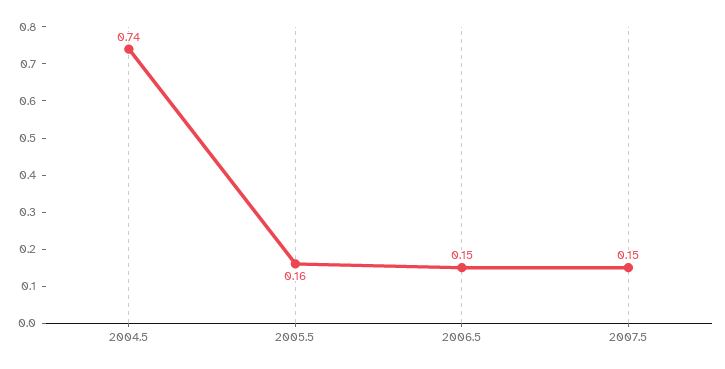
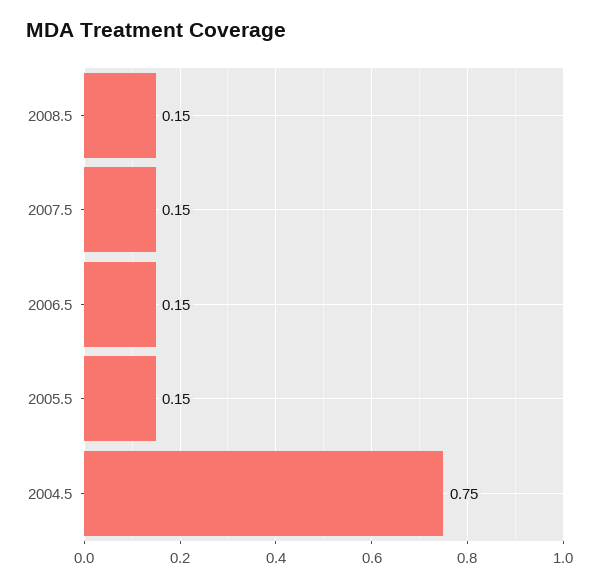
2004.5: 0.74 -> 0.75
2005.5: 0.16 -> 0.15
2008.5: none -> 0.15

